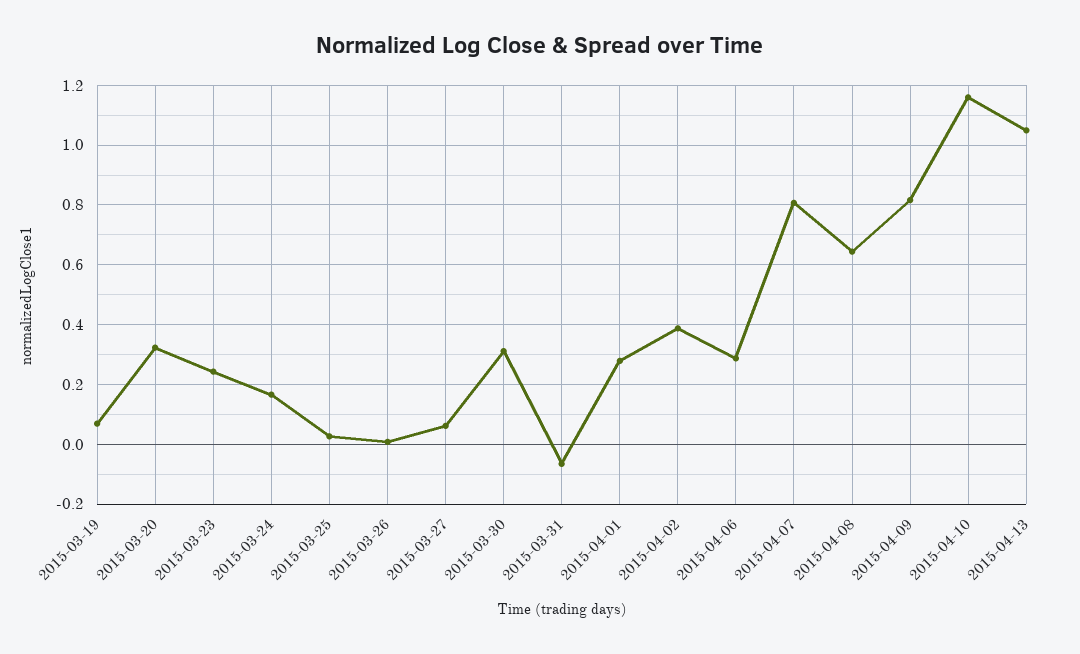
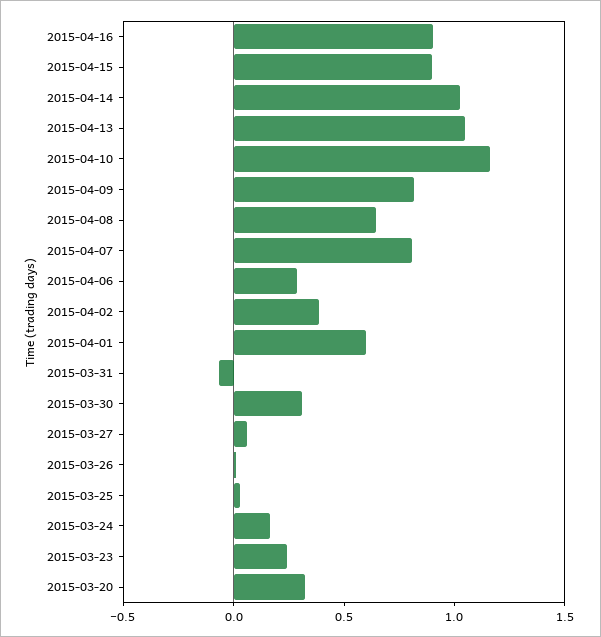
2015-03-19: 0.075 -> none
2015-04-01: 0.275 -> 0.6
2015-04-16: none -> 0.9
2015-04-15: none -> 0.9
2015-04-14: none -> 1

